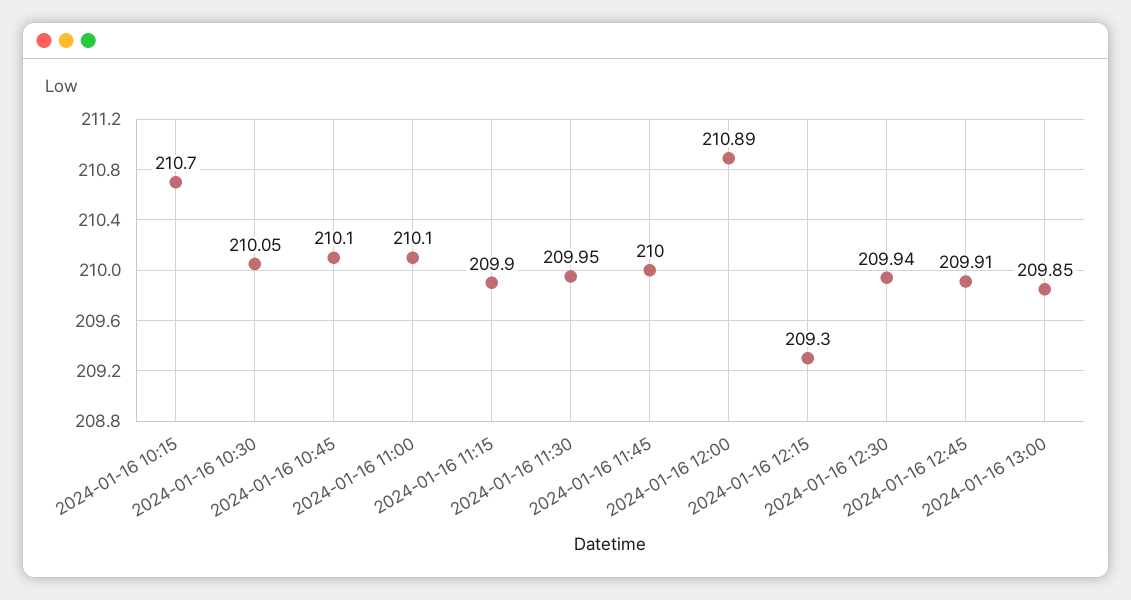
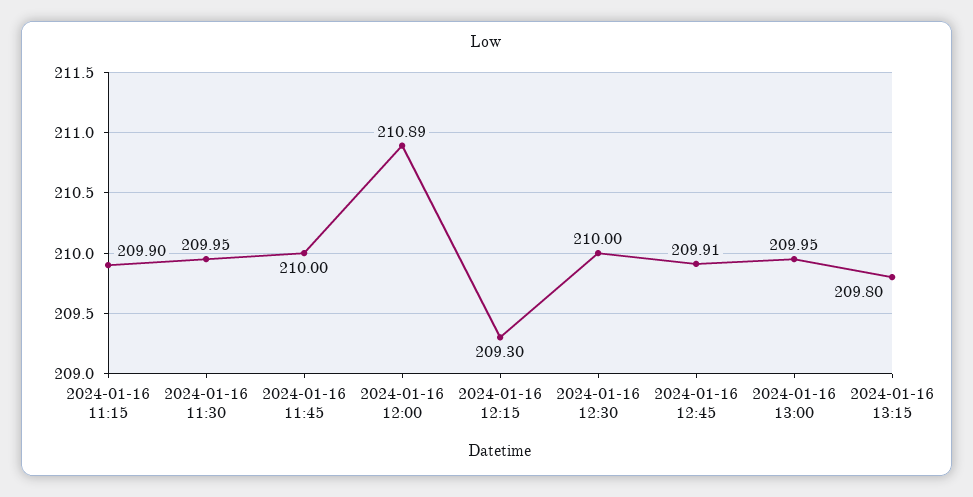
2024-01-16 10:15: 210.7 -> none
2024-01-16 10:30: 210.05 -> none
2024-01-16 10:45: 210.1 -> none
2024-01-16 11:00: 210.1 -> none
2024-01-16 12:30: 209.94 -> 210
2024-01-16 13:00: 209.85 -> 209.95
2024-01-16 13:15: none -> 209.8

